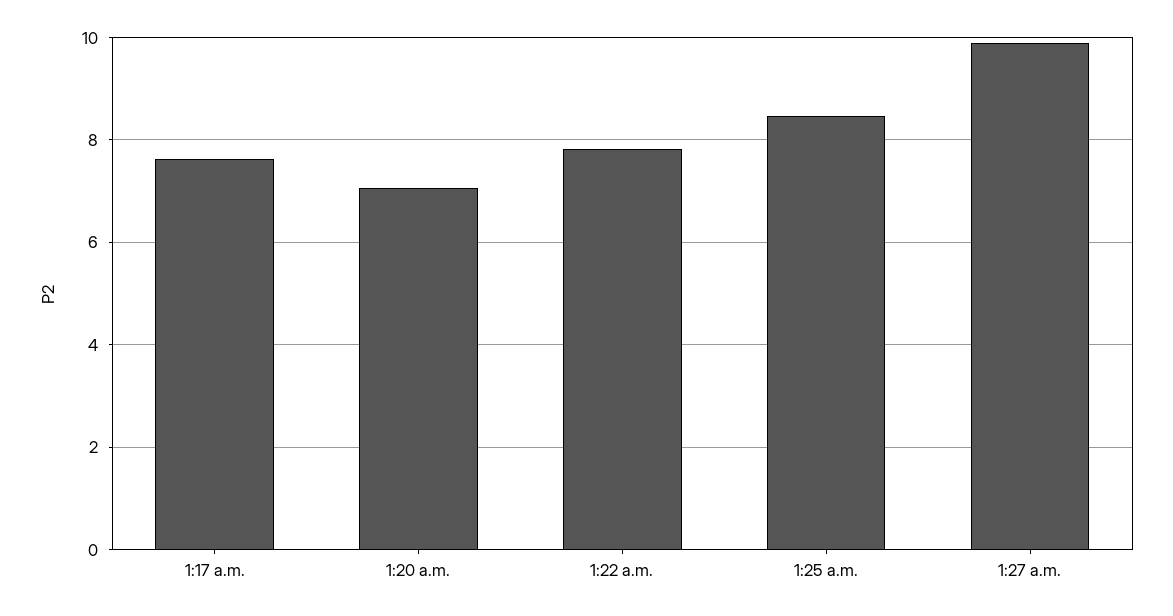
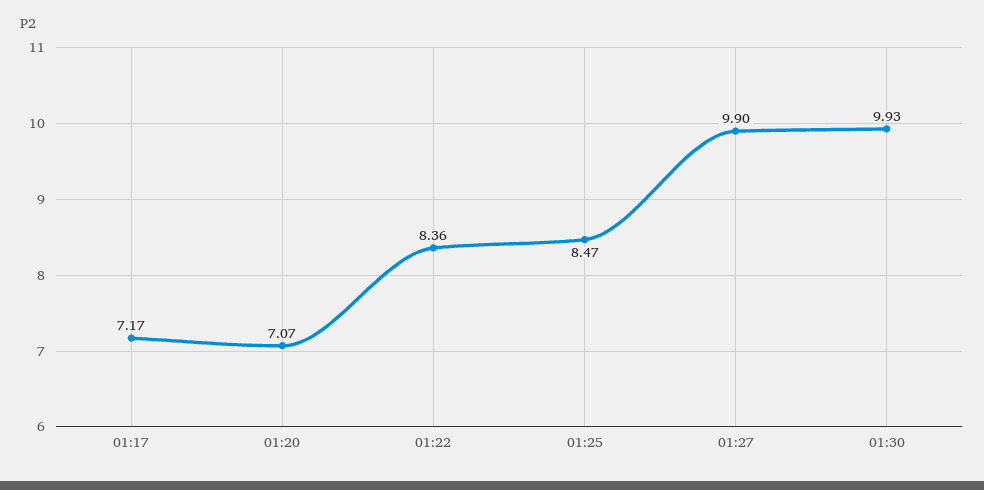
1:17 a.m.: 7.6 -> 7.17
1:22 a.m.: 7.8 -> 8.36
01:30: none -> 9.93

